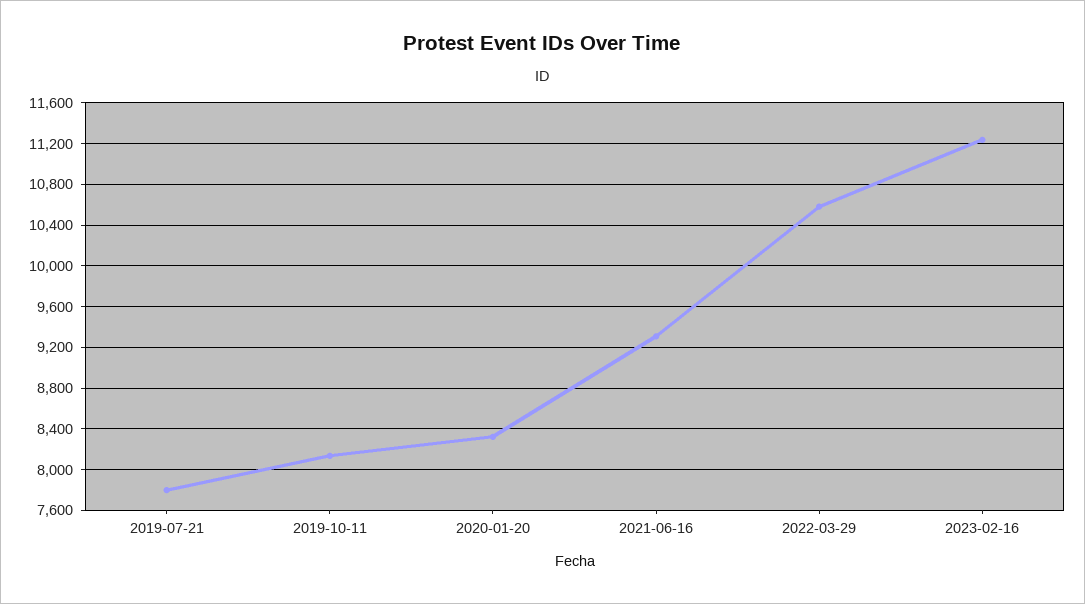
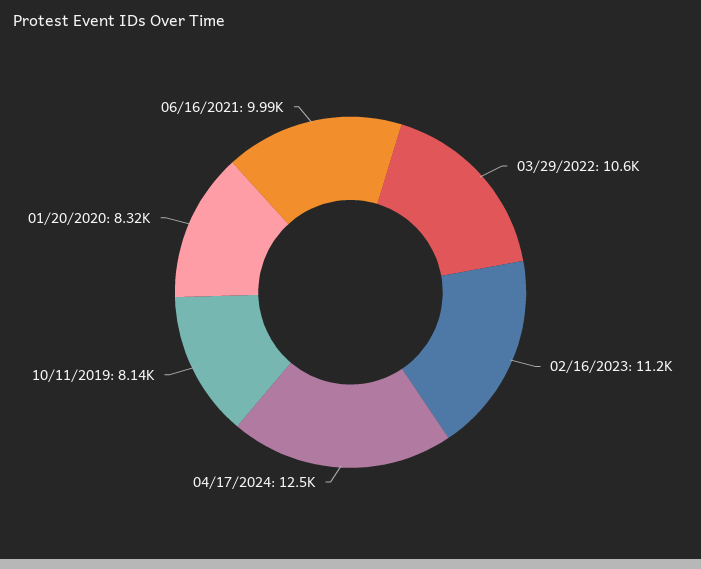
2019-07-21: 7800 -> none
2021-06-16: 9300 -> 9990
04/17/2024: none -> 12500

